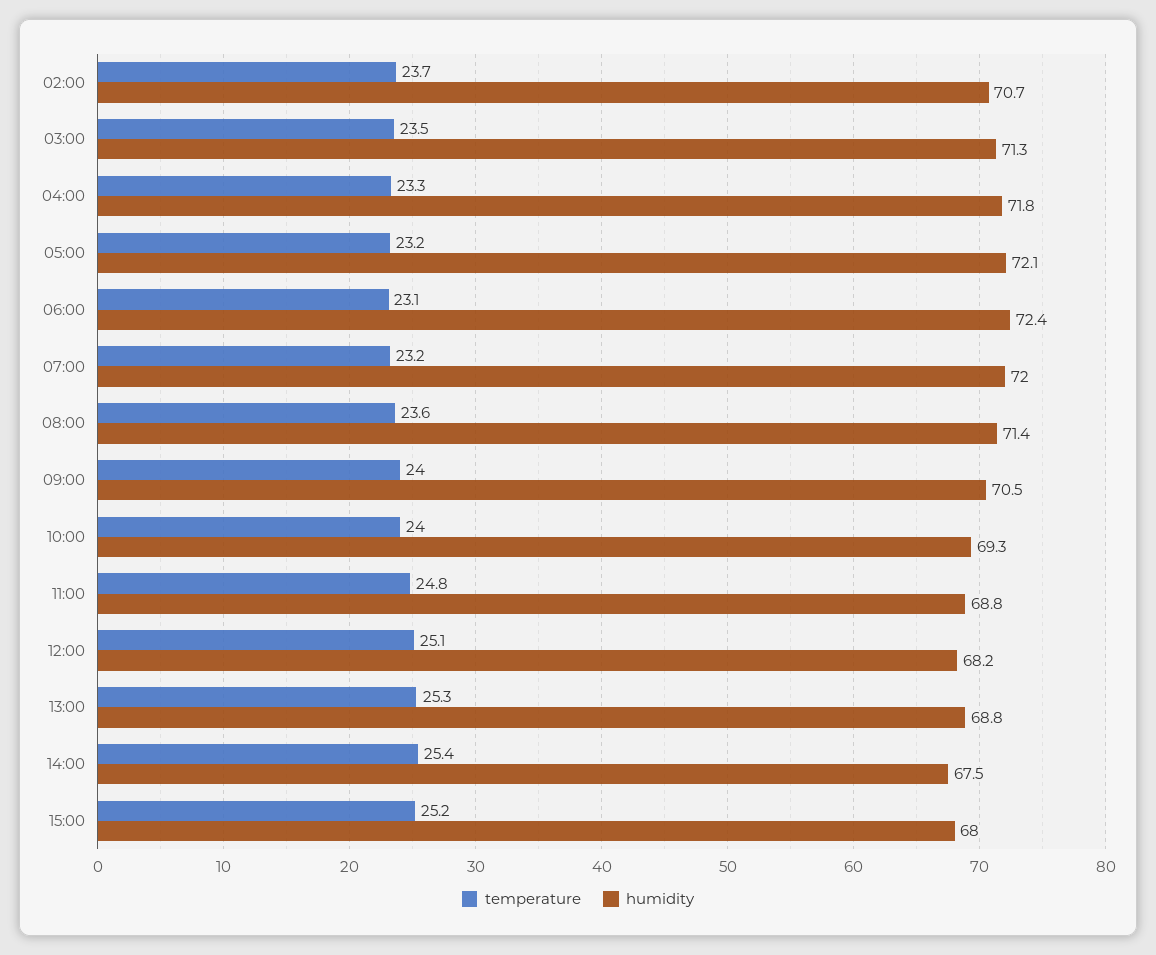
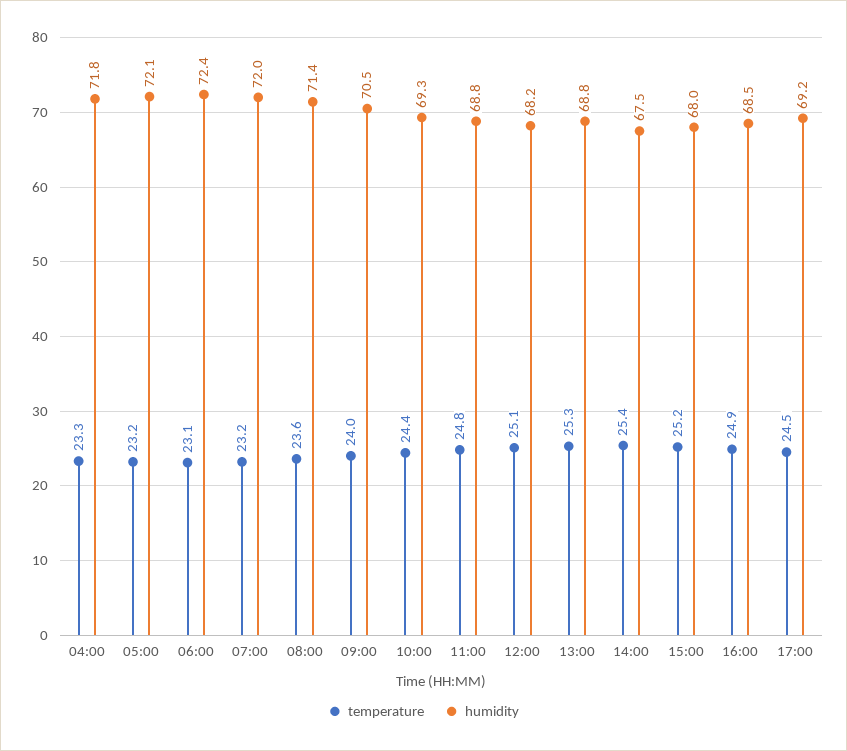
temperature, 02:00: 23.7 -> none
humidity, 02:00: 70.7 -> none
temperature, 03:00: 23.5 -> none
humidity, 03:00: 71.3 -> none
temperature, 10:00: 24 -> 24.4
temperature, 16:00: none -> 24.9
humidity, 16:00: none -> 68.5
temperature, 17:00: none -> 24.5
humidity, 17:00: none -> 69.2

